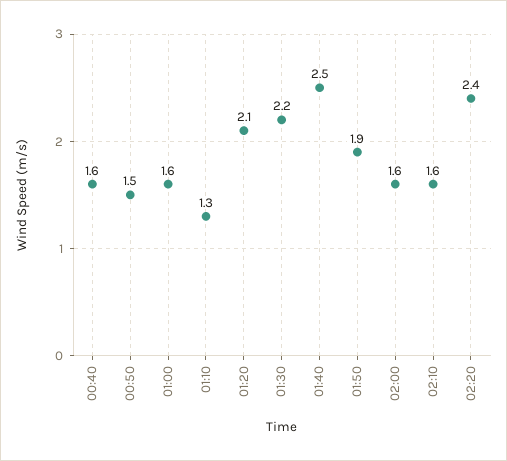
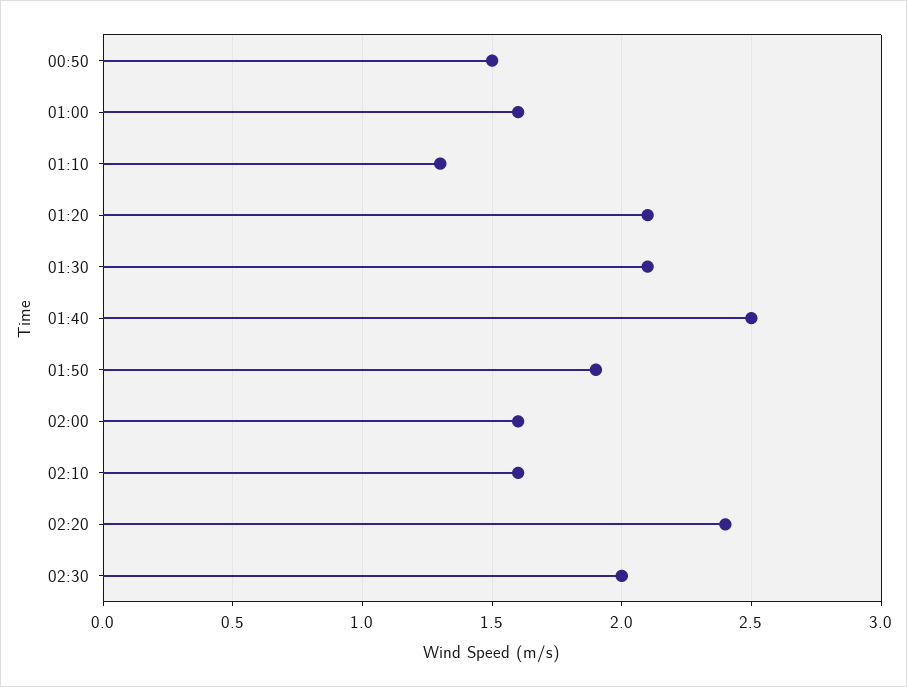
00:40: 1.6 -> none
01:30: 2.2 -> 2.1
02:30: none -> 2

